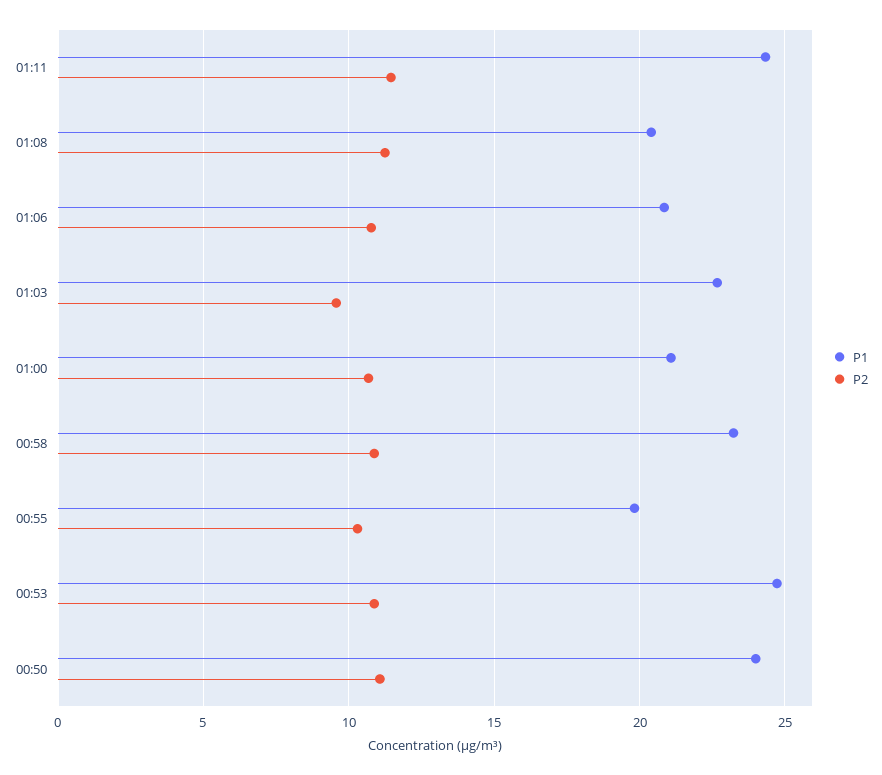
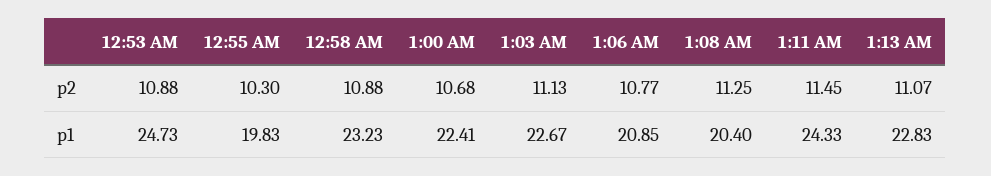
P2, 01:03: 9.5 -> 11.13
P1, 01:00: 21 -> 22.41
P1, 00:50: 24 -> none
P2, 00:50: 11 -> none
P2, 1:13 AM: none -> 11.07
P1, 1:13 AM: none -> 22.83

